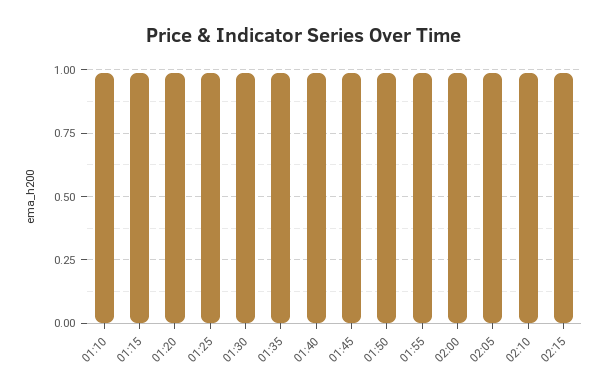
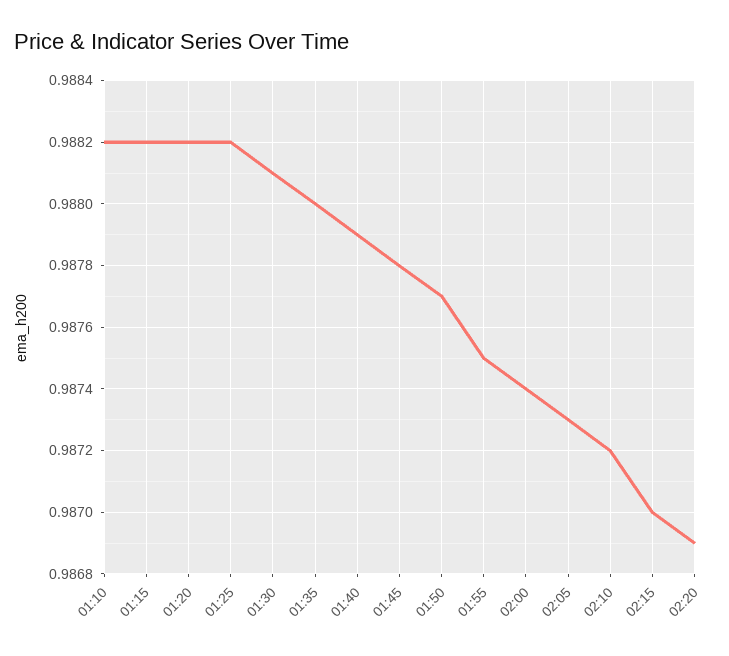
02:20: none -> 0.9869

